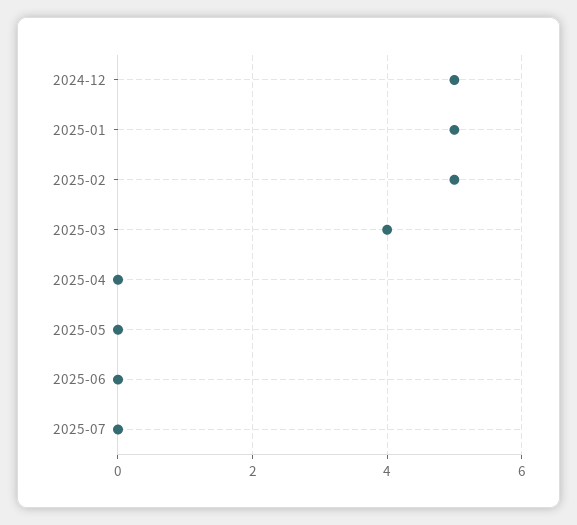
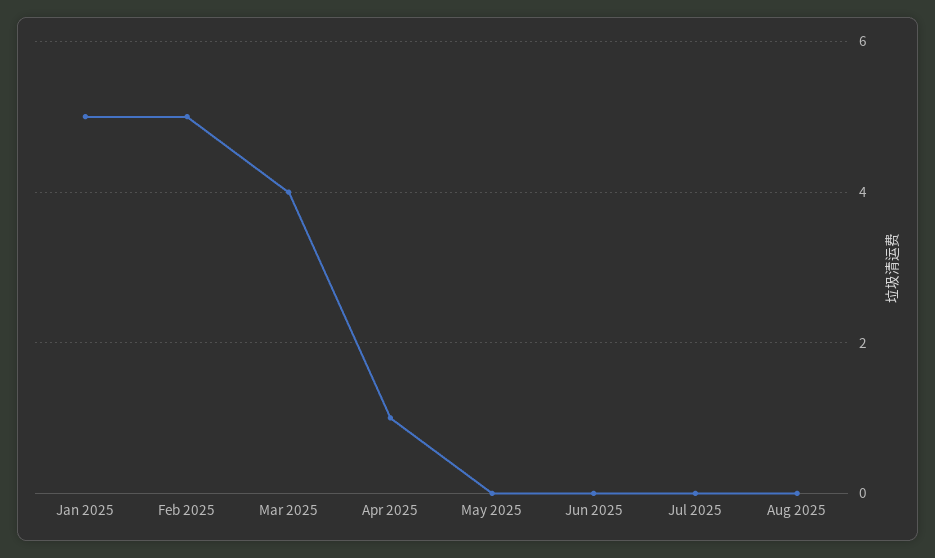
2024-12: 5 -> none
2025-04: 0 -> 1
Aug 2025: none -> 0

